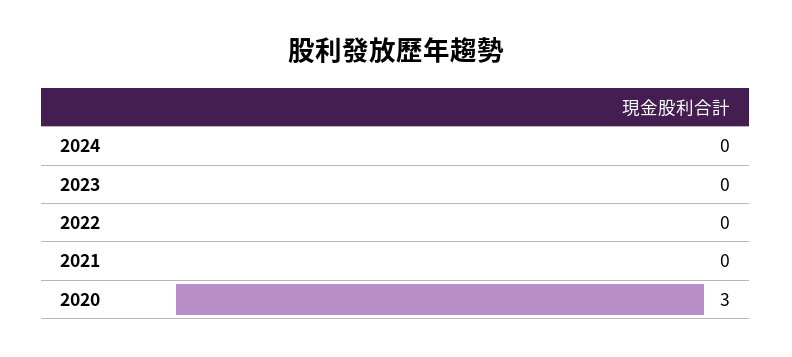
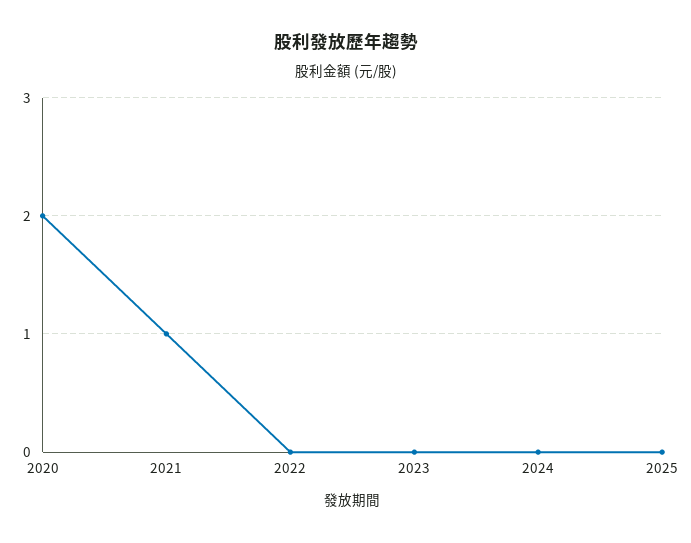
2021: 0 -> 1
2020: 3 -> 2
2025: none -> 0

